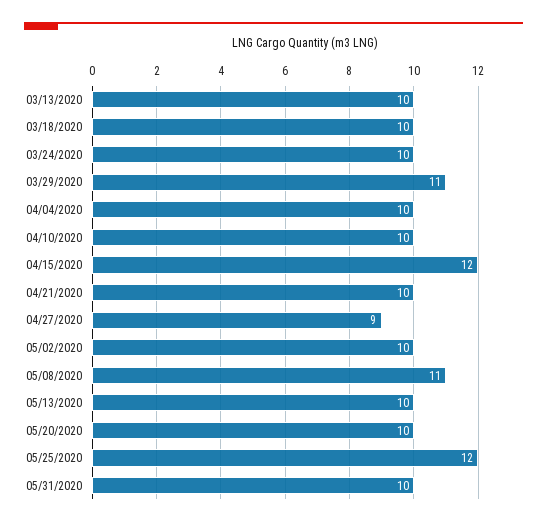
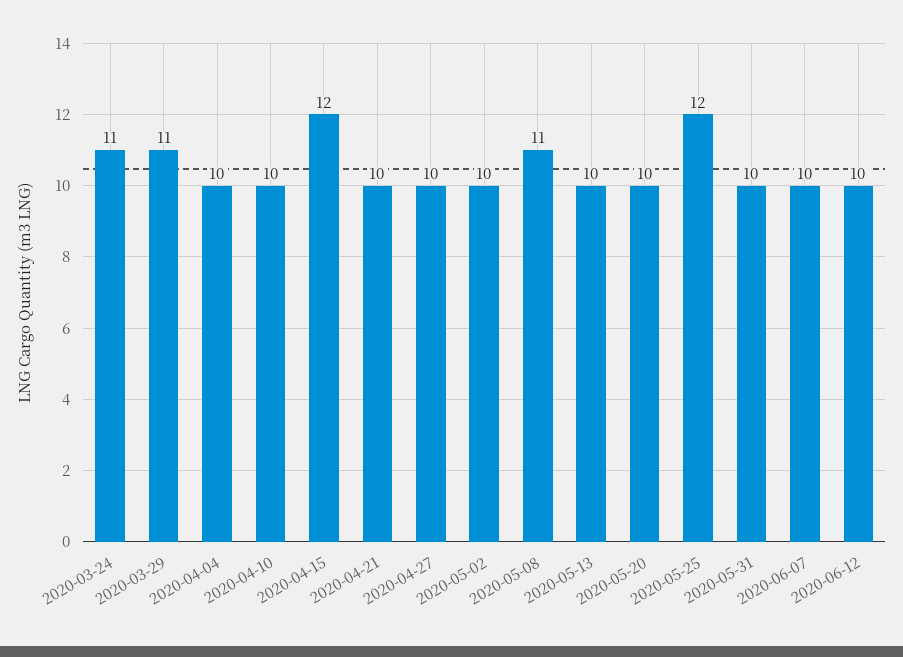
03/13/2020: 10 -> none
03/18/2020: 10 -> none
03/24/2020: 10 -> 11
04/27/2020: 9 -> 10
2020-06-07: none -> 10
2020-06-12: none -> 10

